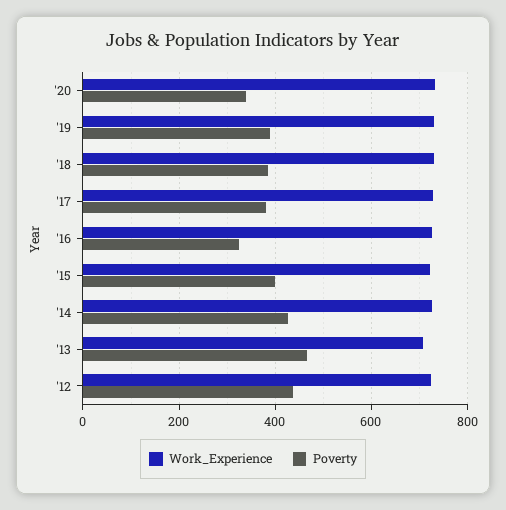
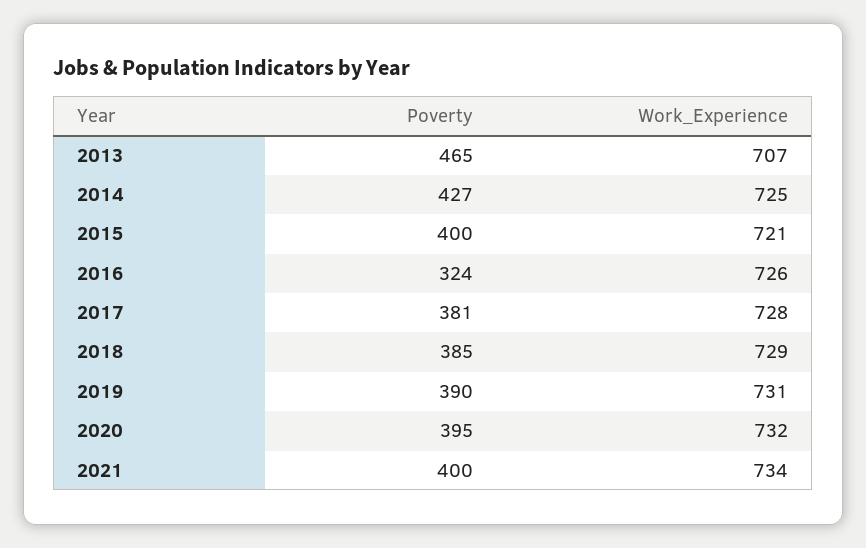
Poverty, '20: 340 -> 395
Work_Experience, '12: 720 -> none
Poverty, '12: 440 -> none
Poverty, 2021: none -> 400
Work_Experience, 2021: none -> 734

